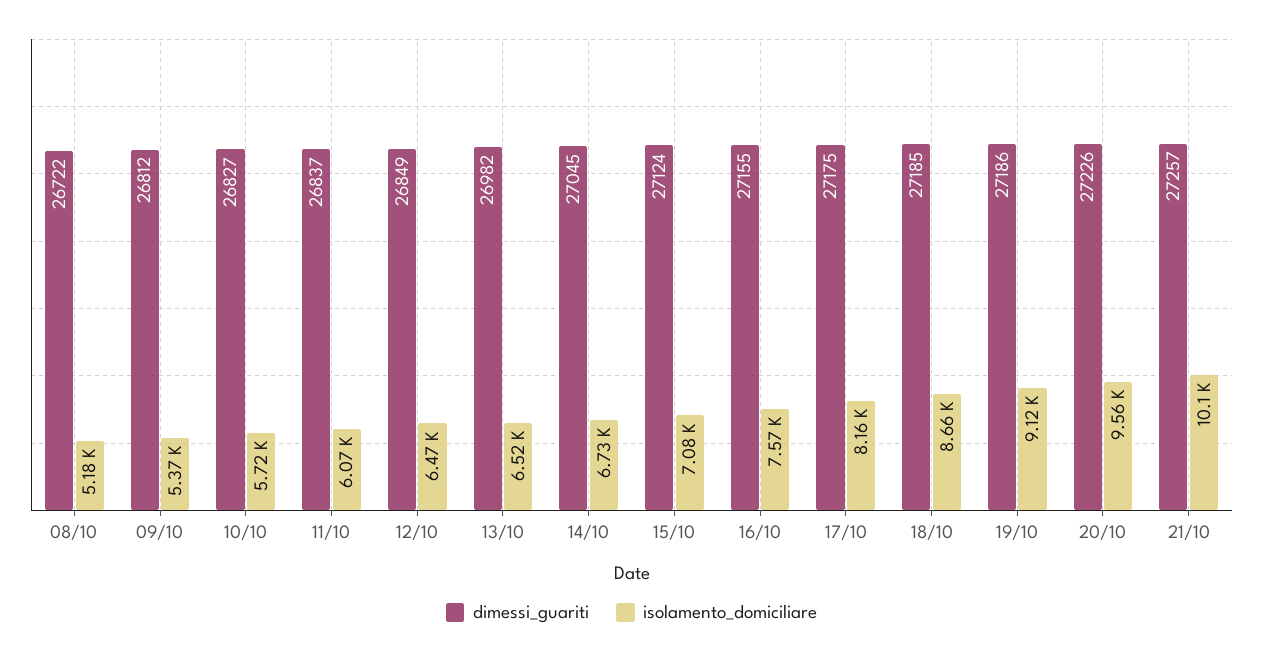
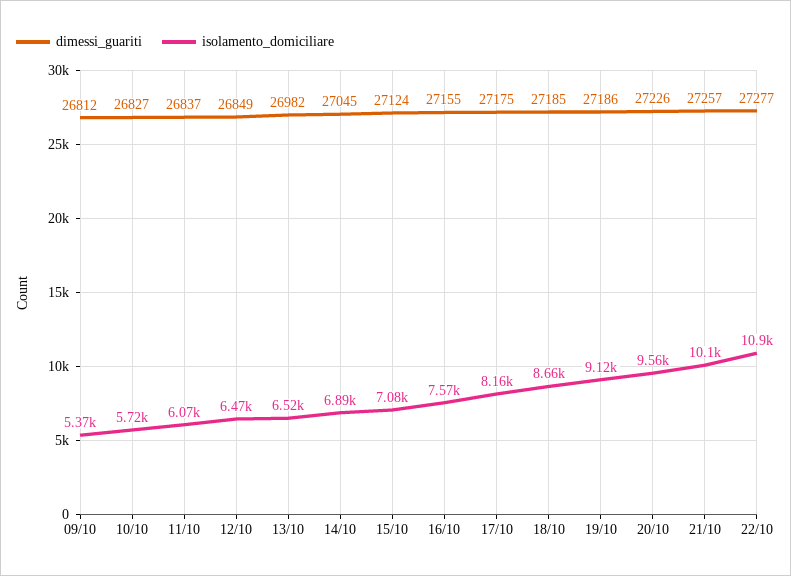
dimessi_guariti, 08/10: 26722 -> none
isolamento_domiciliare, 08/10: 5180 -> none
isolamento_domiciliare, 14/10: 6730 -> 6890
dimessi_guariti, 22/10: none -> 27277
isolamento_domiciliare, 22/10: none -> 10900

